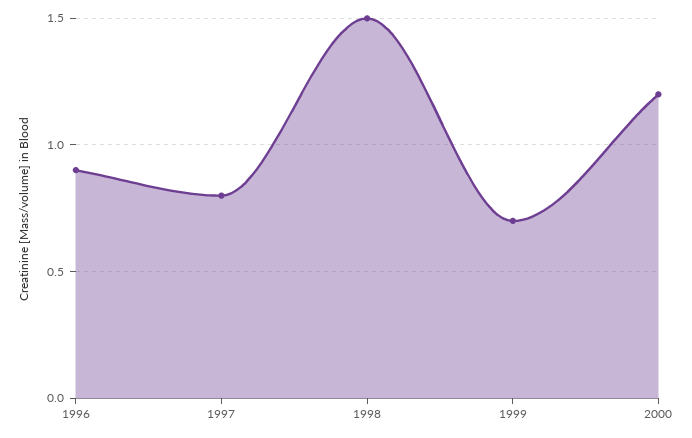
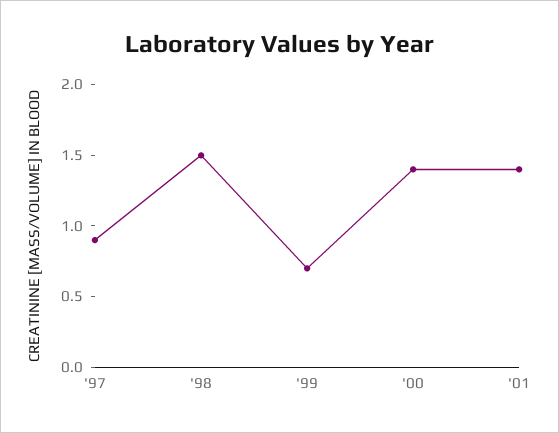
1996: 0.9 -> none
1997: 0.8 -> 0.9
2000: 1.2 -> 1.4
'01: none -> 1.4

